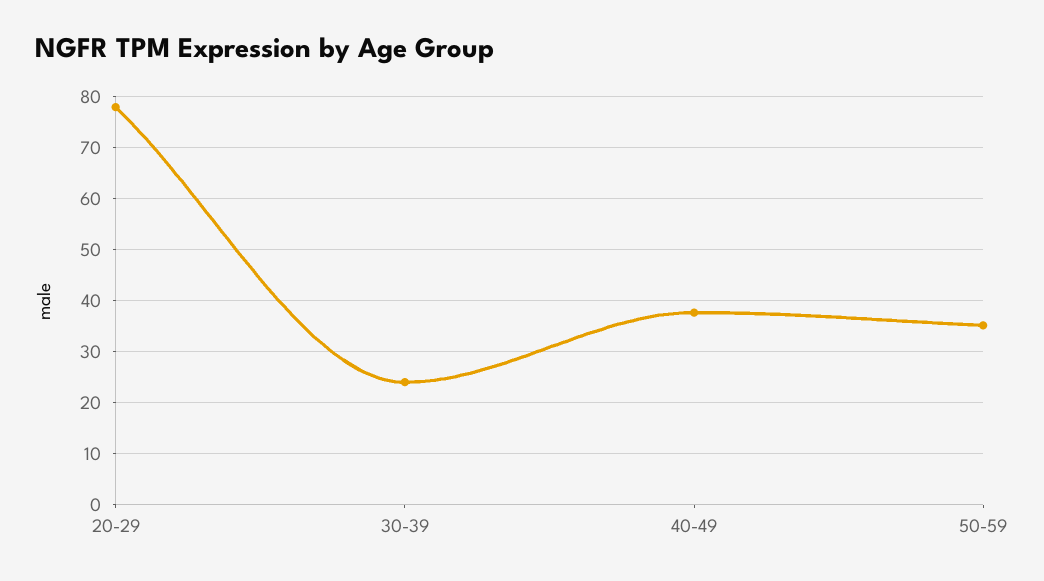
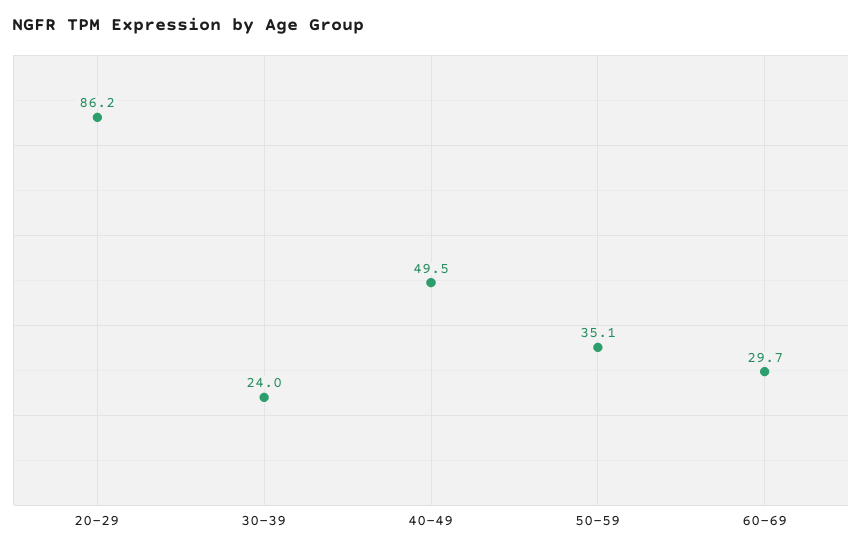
20-29: 78 -> 86.2
40-49: 38 -> 49.5
60-69: none -> 29.7

